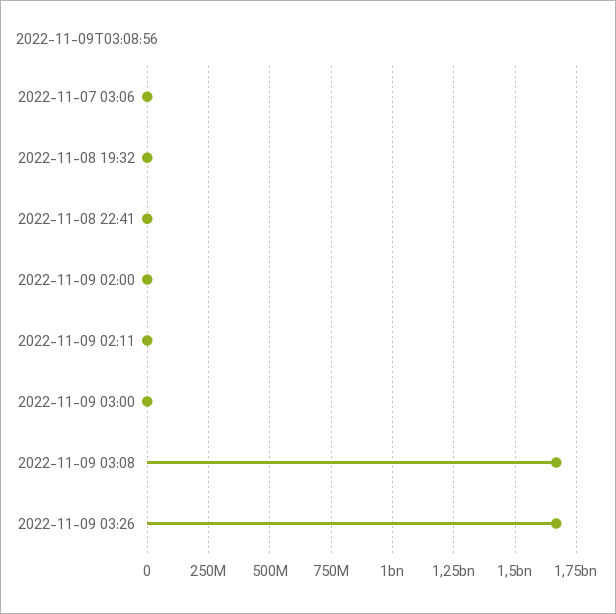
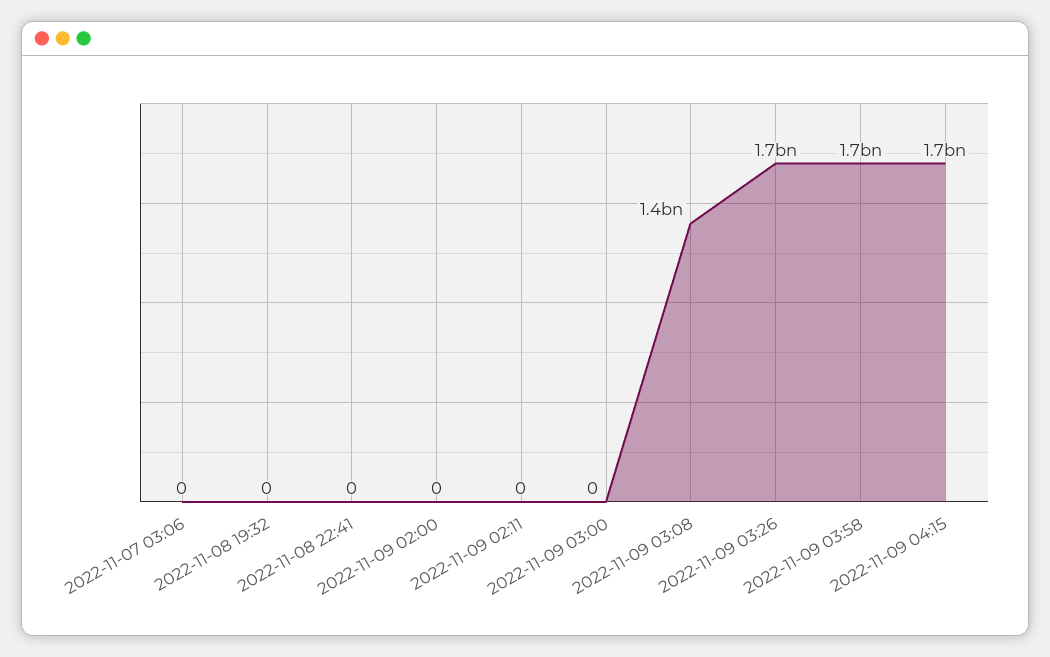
2022-11-09 03:08: 1675000000 -> 1400000000
2022-11-09 03:58: none -> 1700000000
2022-11-09 04:15: none -> 1700000000

